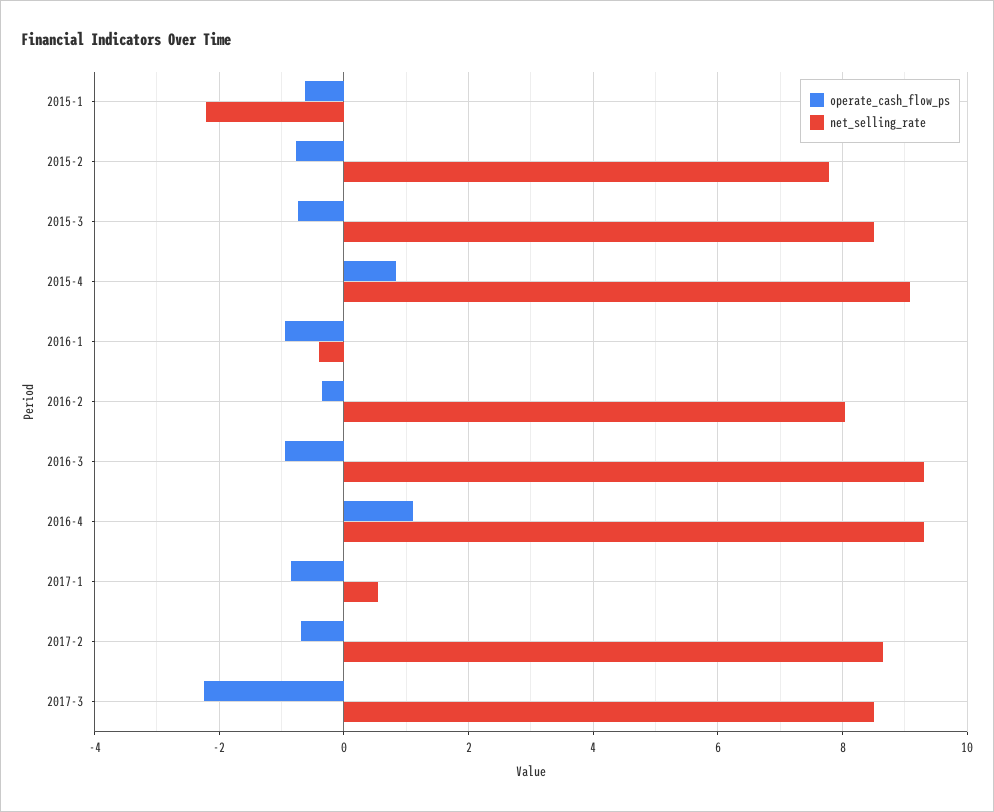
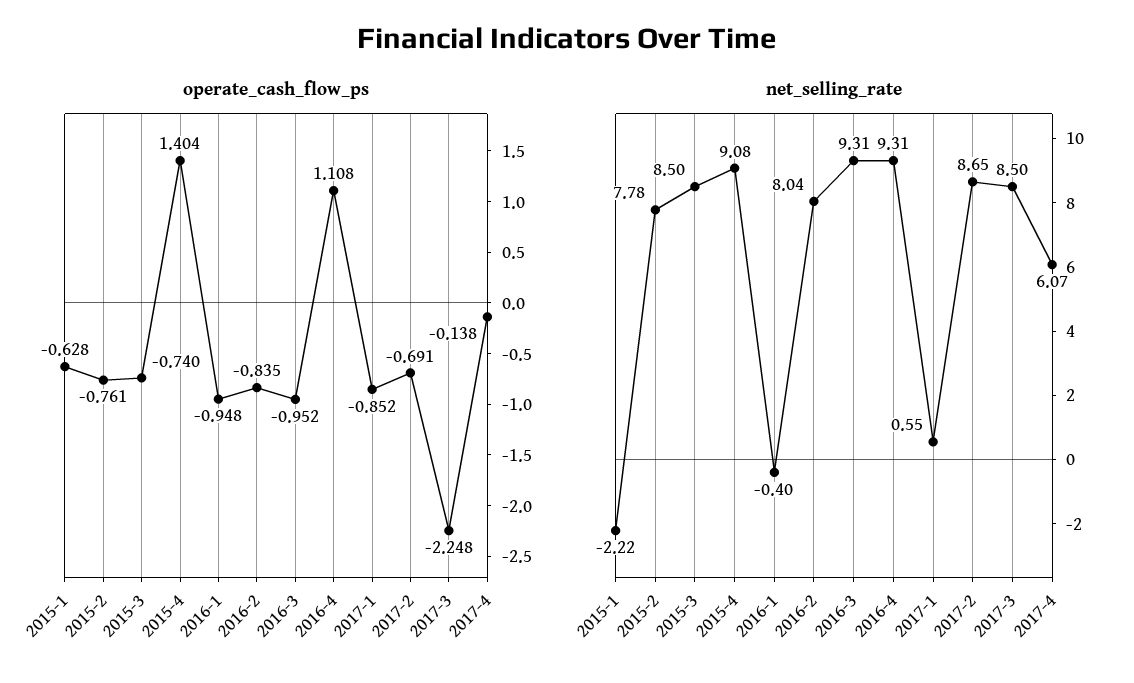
operate_cash_flow_ps, 2015-4: 0.8 -> 1.404
operate_cash_flow_ps, 2016-2: -0.4 -> -0.835
operate_cash_flow_ps, 2017-4: none -> -0.138
net_selling_rate, 2017-4: none -> 6.07

